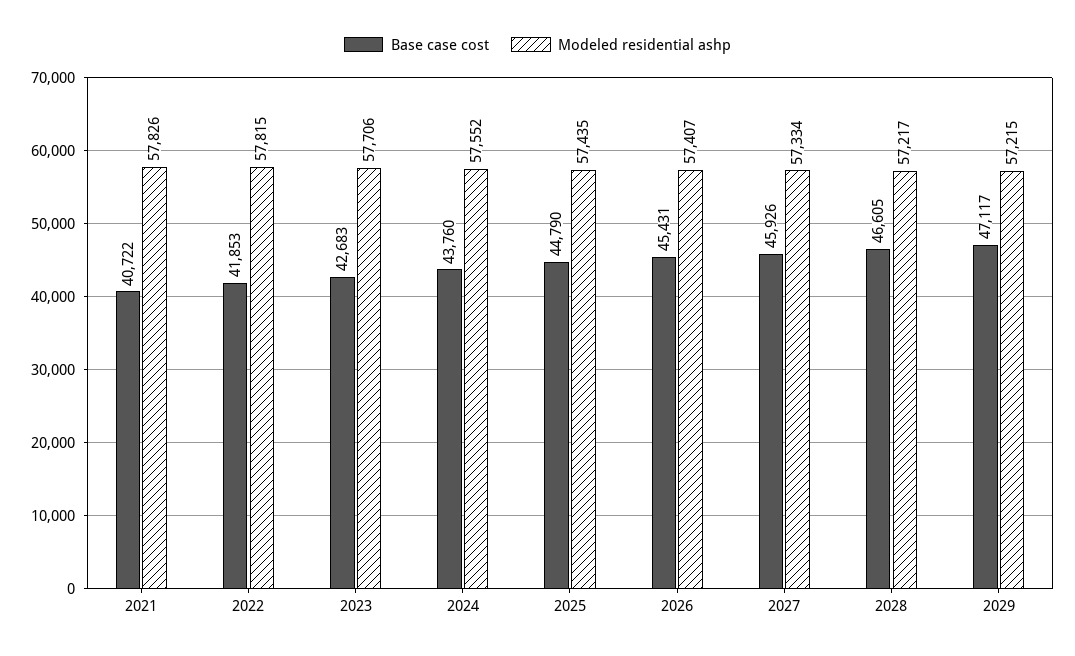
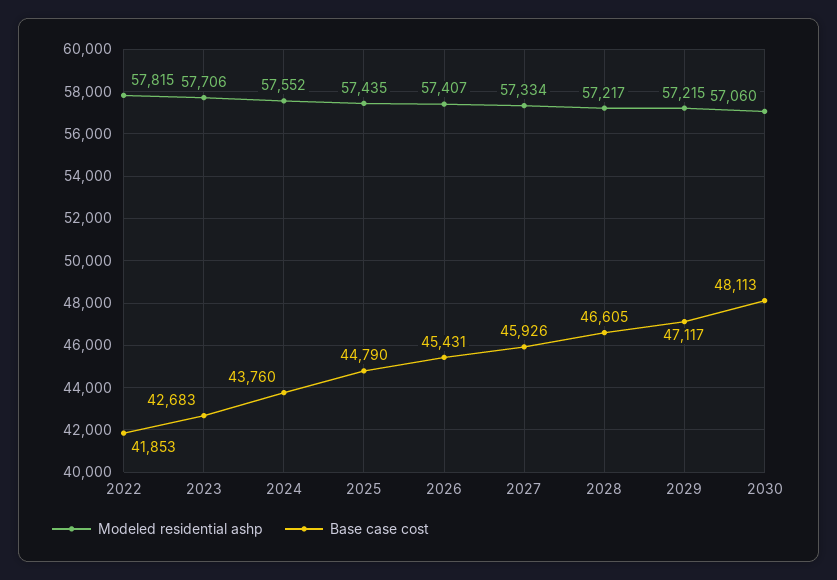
Base case cost, 2021: 40722 -> none
Modeled residential ashp, 2021: 57826 -> none
Modeled residential ashp, 2030: none -> 57060
Base case cost, 2030: none -> 48113

